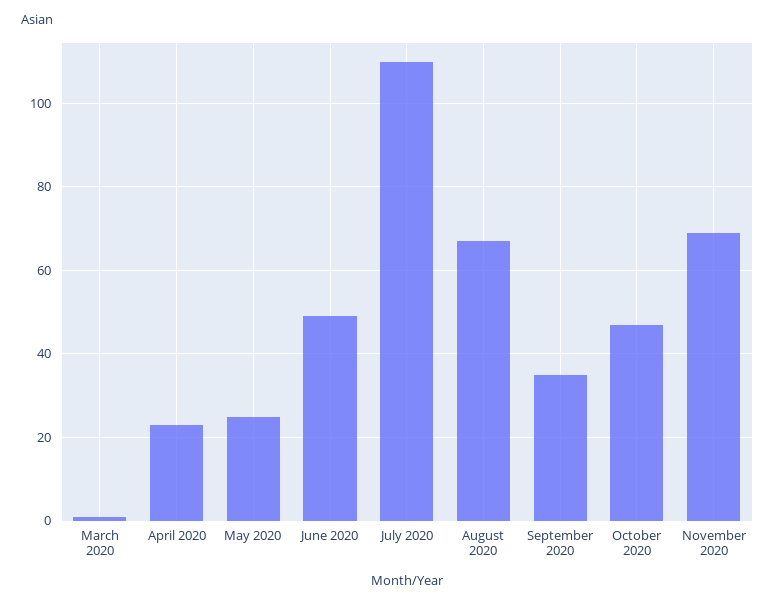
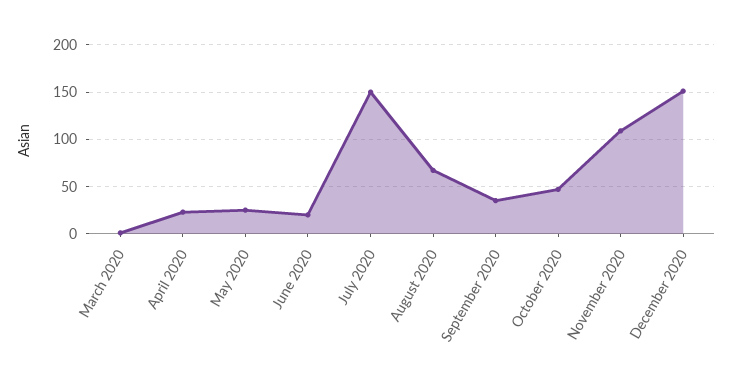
June 2020: 50 -> 20
July 2020: 110 -> 150
November 2020: 70 -> 110
December 2020: none -> 150

